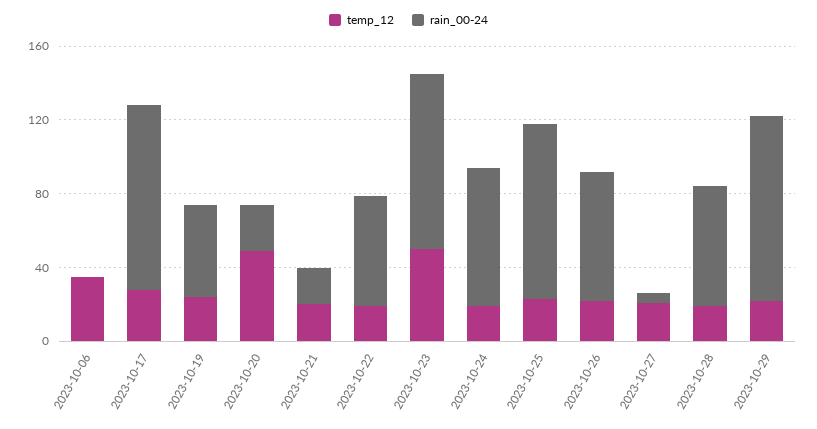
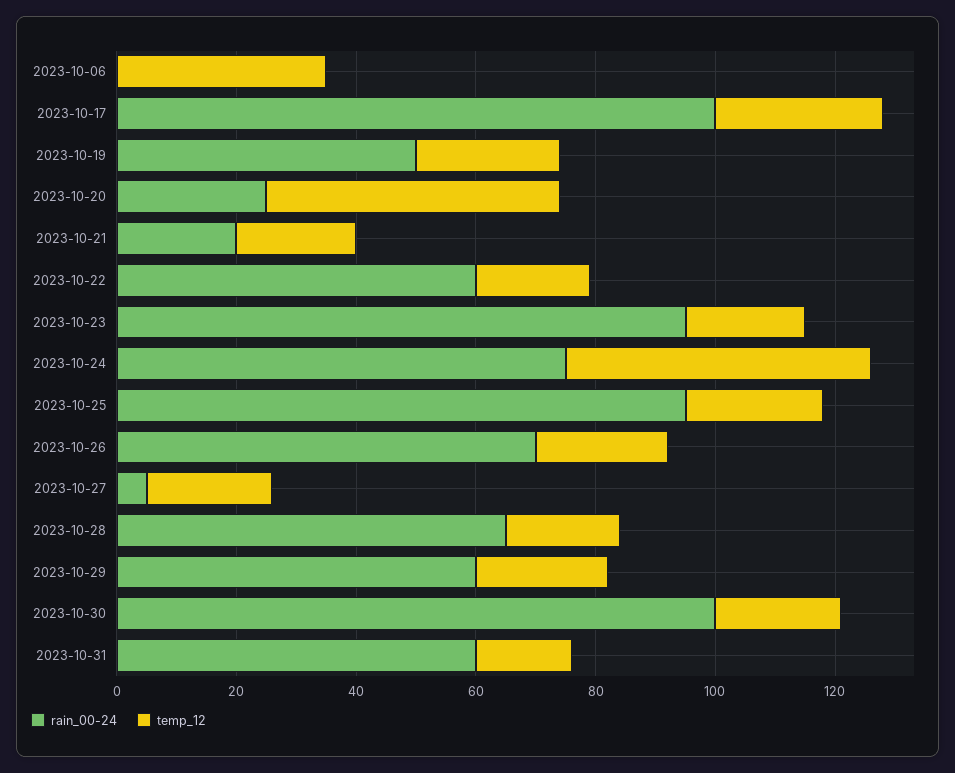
temp_12, 2023-10-23: 50 -> 20
temp_12, 2023-10-24: 20 -> 50
rain_00-24, 2023-10-29: 100 -> 60
rain_00-24, 2023-10-30: none -> 100
temp_12, 2023-10-30: none -> 20
rain_00-24, 2023-10-31: none -> 60
temp_12, 2023-10-31: none -> 15

